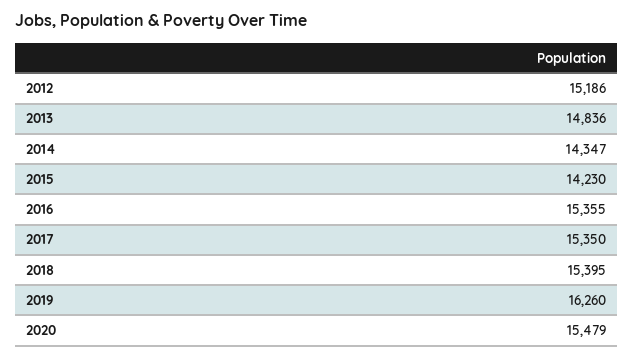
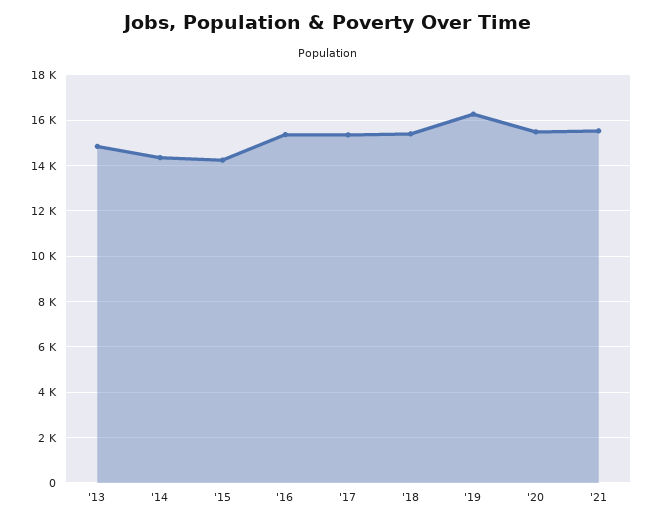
2012: 15186 -> none
'21: none -> 15500

